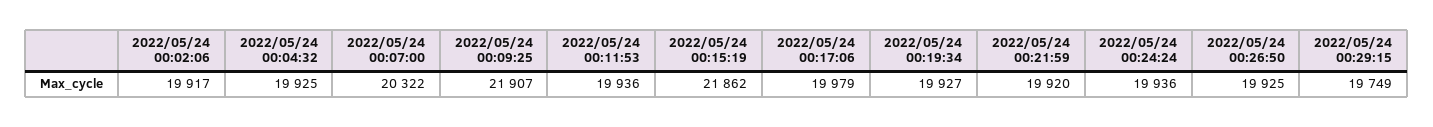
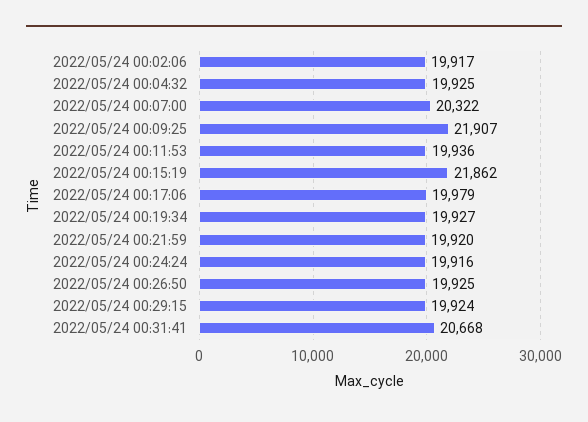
2022/05/24 00:24:24: 19936 -> 19916
2022/05/24 00:29:15: 19749 -> 19924
2022/05/24 00:31:41: none -> 20668

